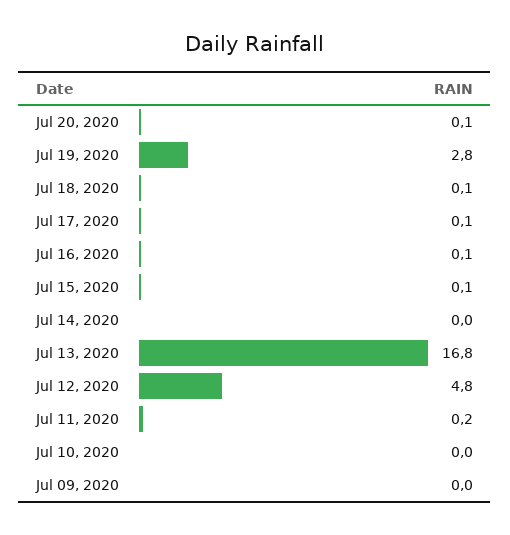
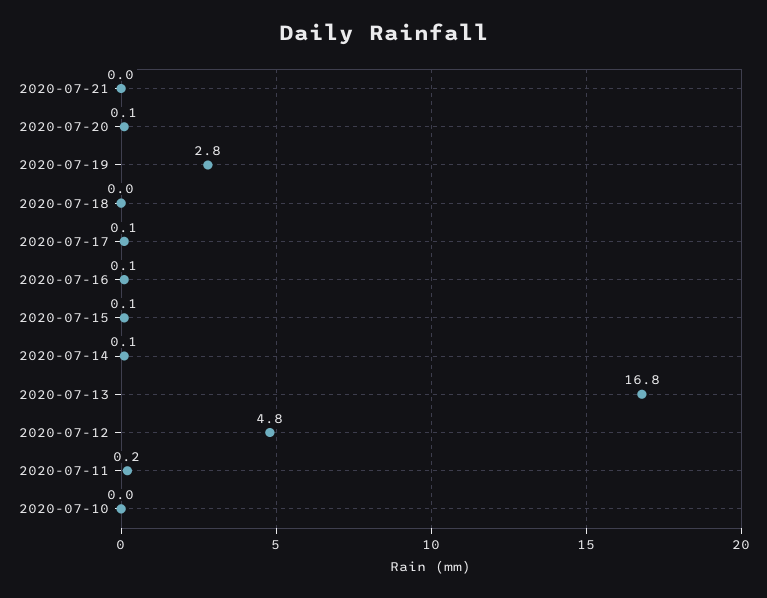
Jul 18, 2020: 0.1 -> 0
Jul 14, 2020: 0 -> 0.1
Jul 09, 2020: 0 -> none
2020-07-21: none -> 0

